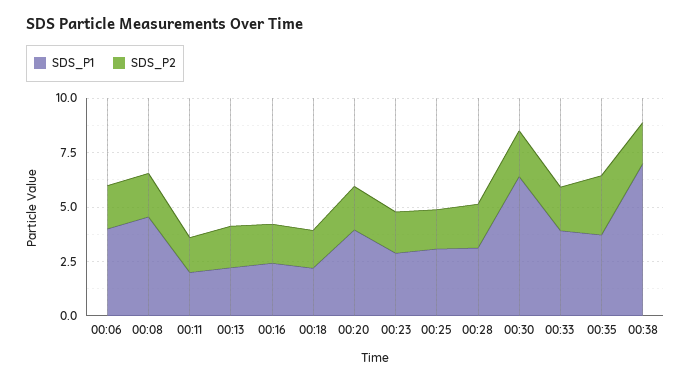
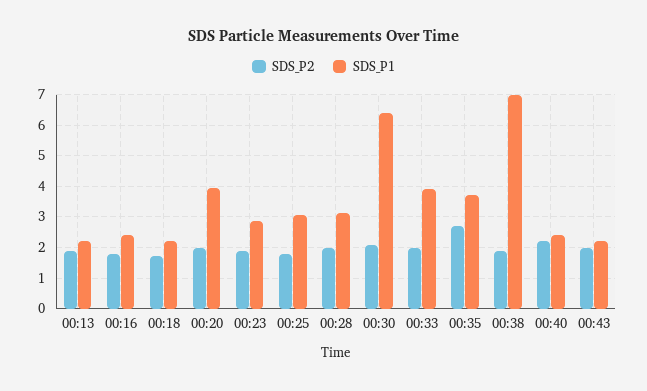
SDS_P1, 00:06: 4 -> none
SDS_P2, 00:06: 2 -> none
SDS_P1, 00:08: 4.5 -> none
SDS_P2, 00:08: 2 -> none
SDS_P1, 00:11: 2 -> none
SDS_P2, 00:11: 1.5 -> none
SDS_P2, 00:40: none -> 2.2
SDS_P1, 00:40: none -> 2.4
SDS_P2, 00:43: none -> 2
SDS_P1, 00:43: none -> 2.2

